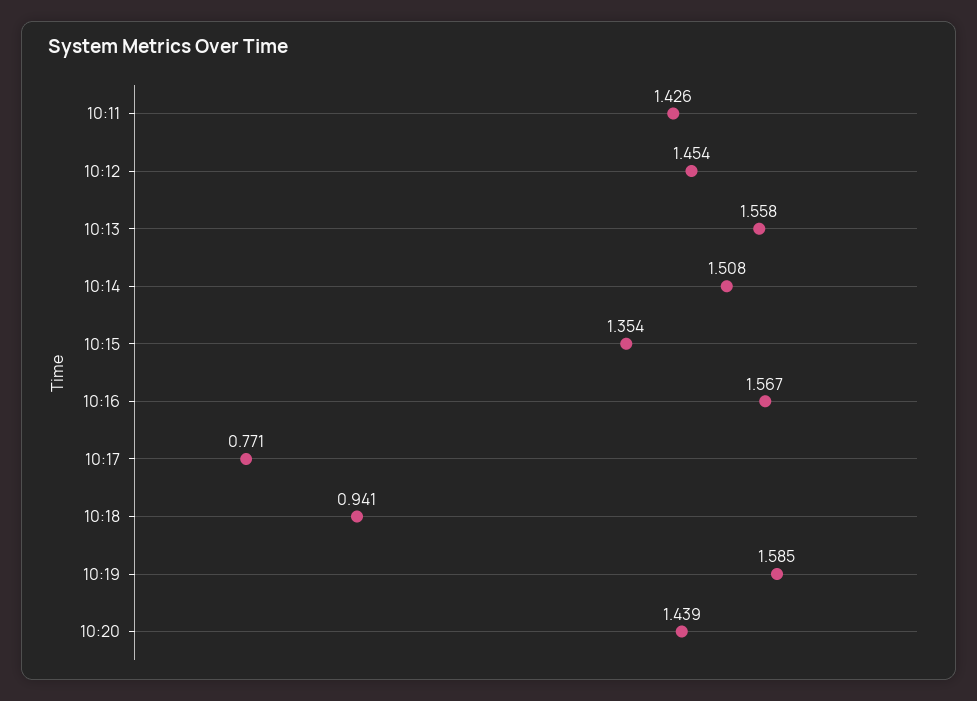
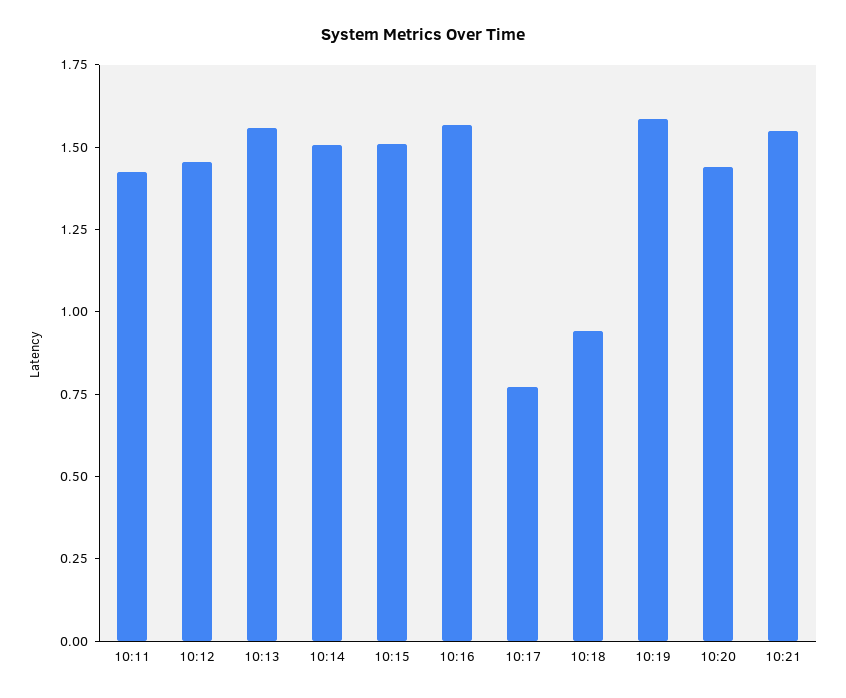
10:15: 1.354 -> 1.5
10:21: none -> 1.55

